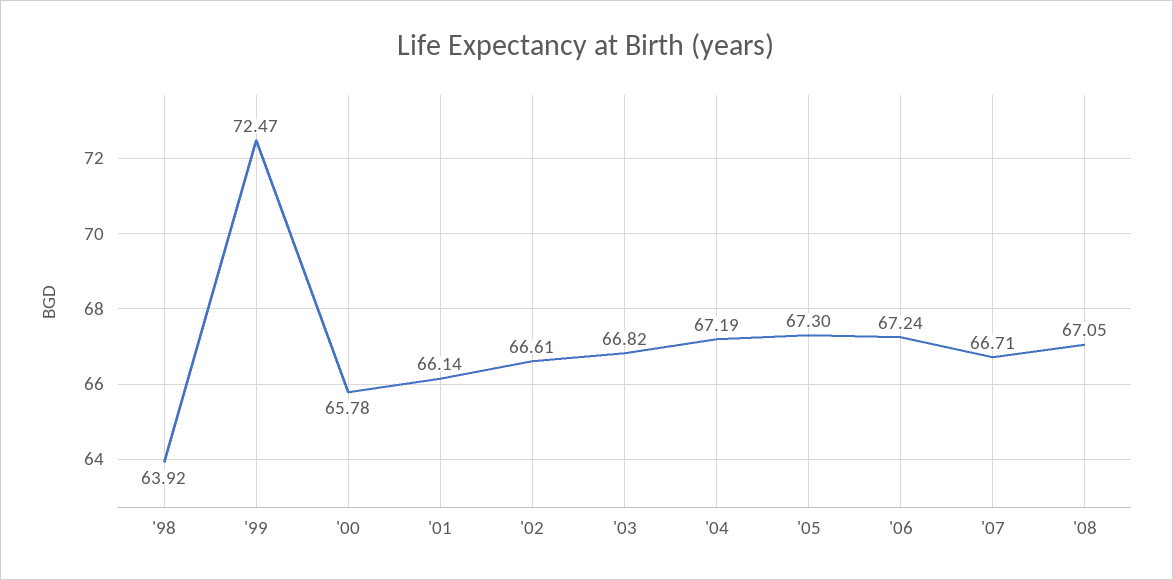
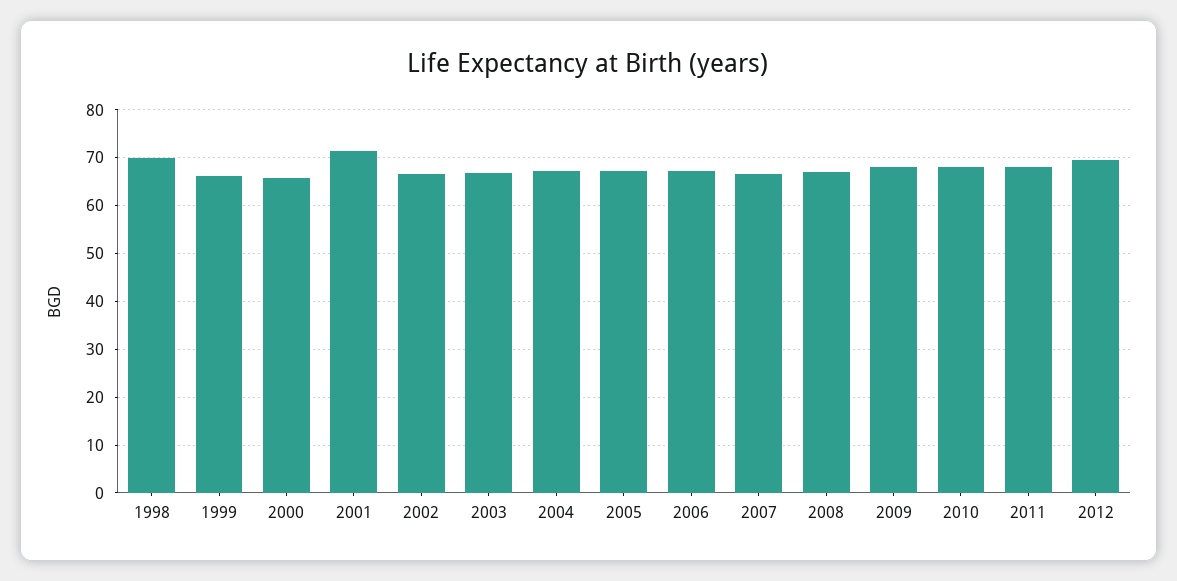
'98: 63.92 -> 70
'99: 72.47 -> 66
'01: 66.14 -> 72
2009: none -> 68
2010: none -> 68
2011: none -> 68
2012: none -> 70

